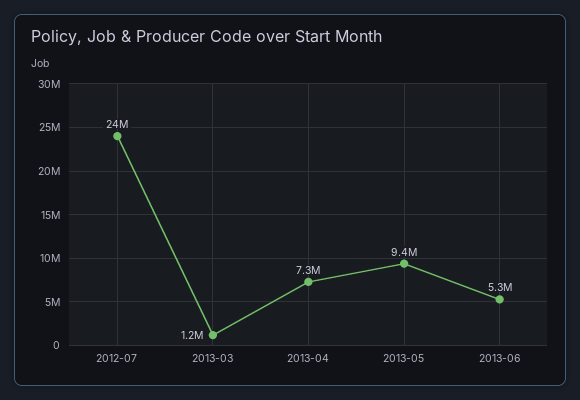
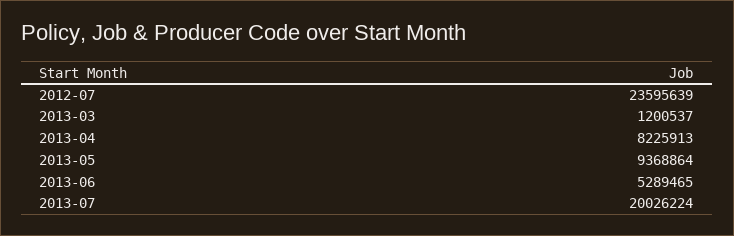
2013-04: 7300000 -> 8225913
2013-07: none -> 20026224

